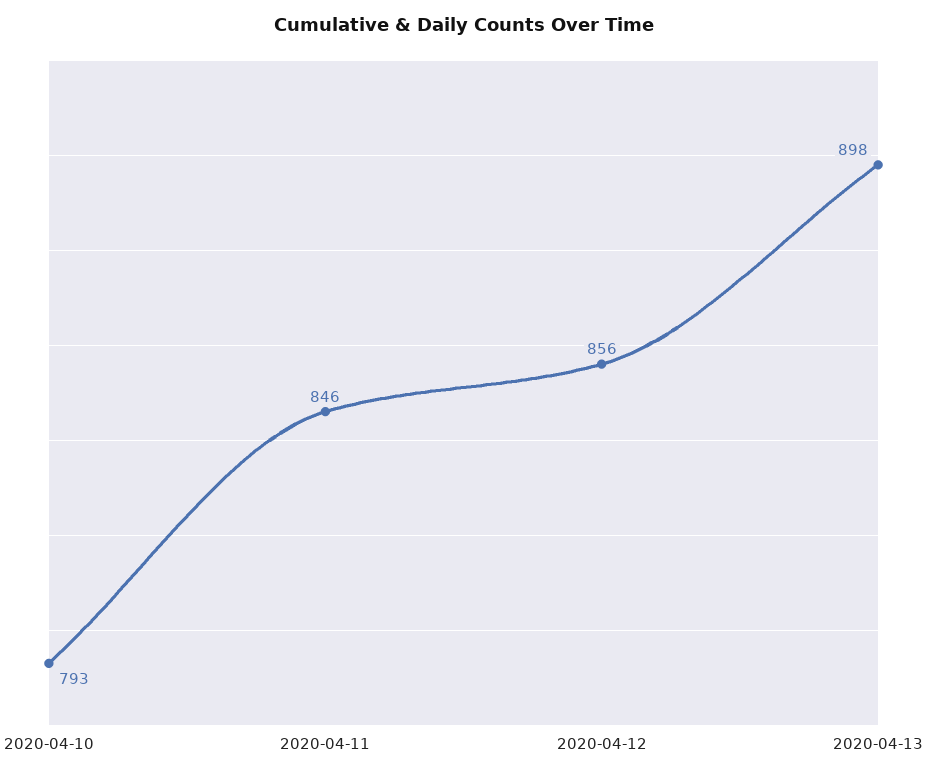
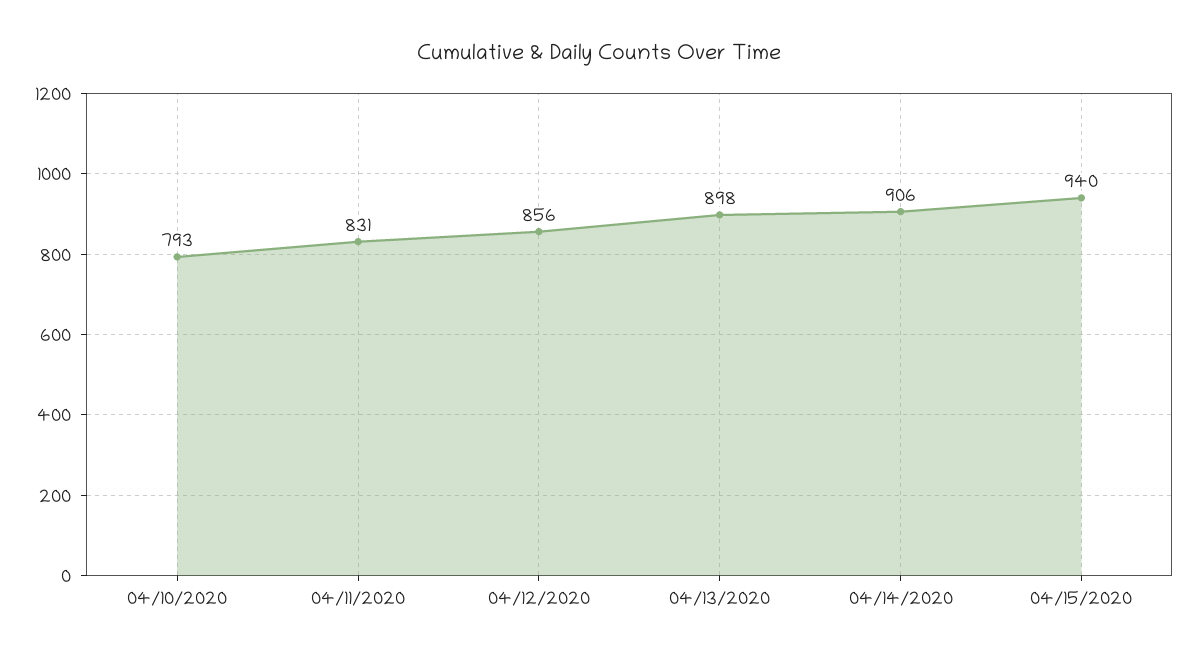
2020-04-11: 846 -> 831
04/14/2020: none -> 906
04/15/2020: none -> 940

